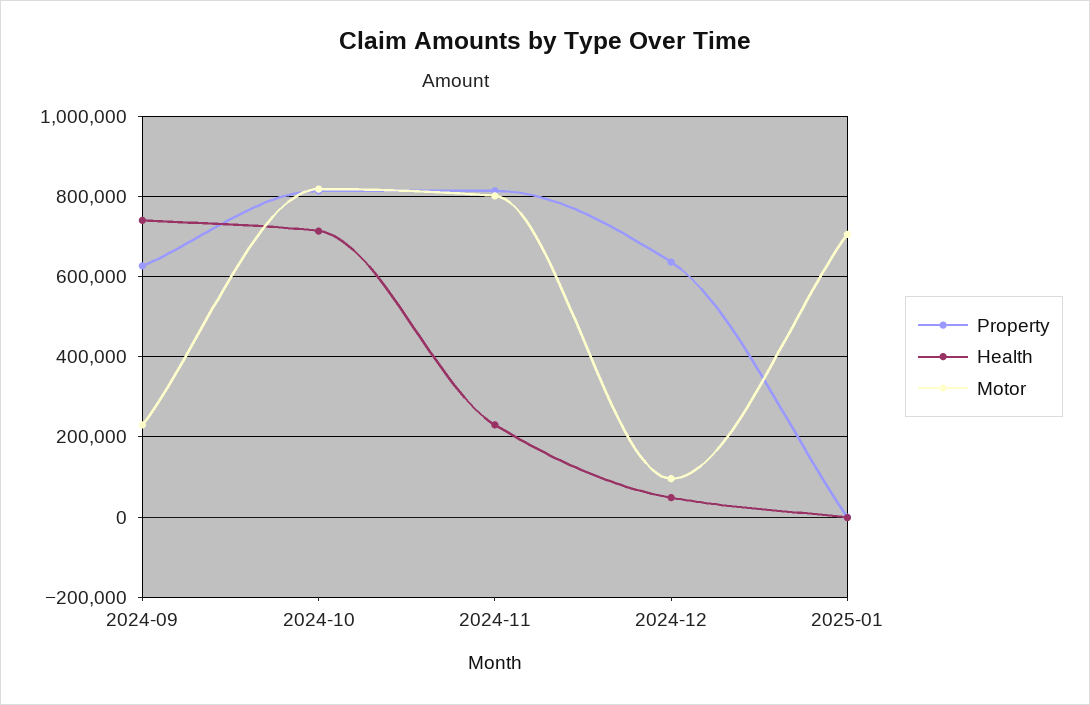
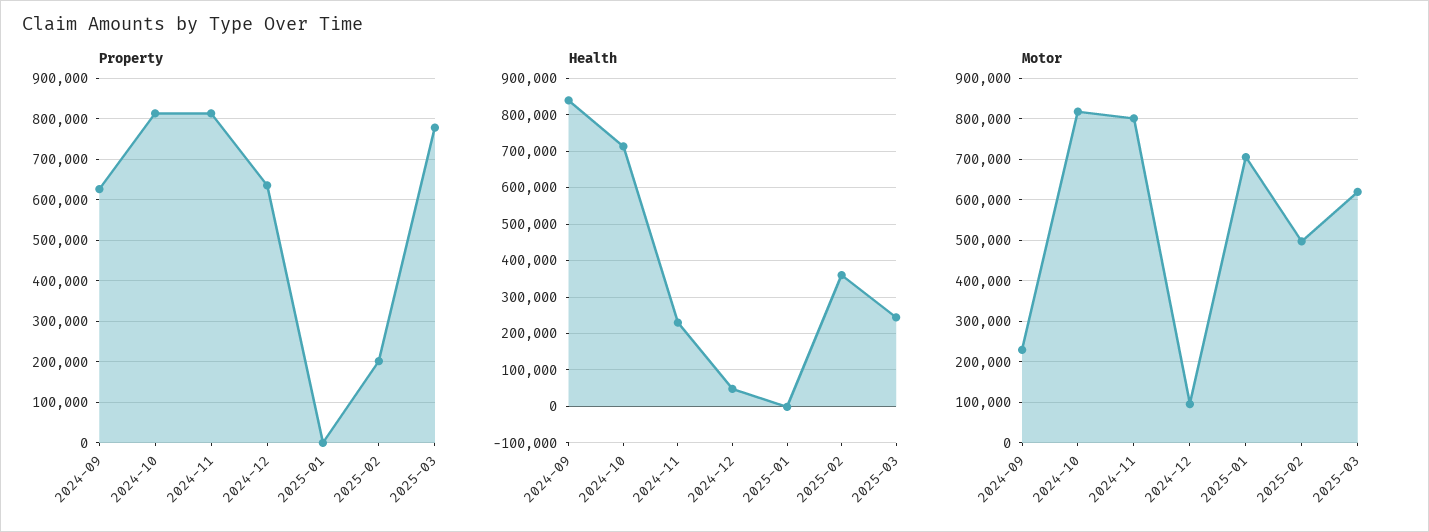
Health, 2024-09: 740000 -> 840000
Property, 2025-02: none -> 200000
Property, 2025-03: none -> 780000
Health, 2025-02: none -> 360000
Health, 2025-03: none -> 240000
Motor, 2025-02: none -> 500000
Motor, 2025-03: none -> 620000

